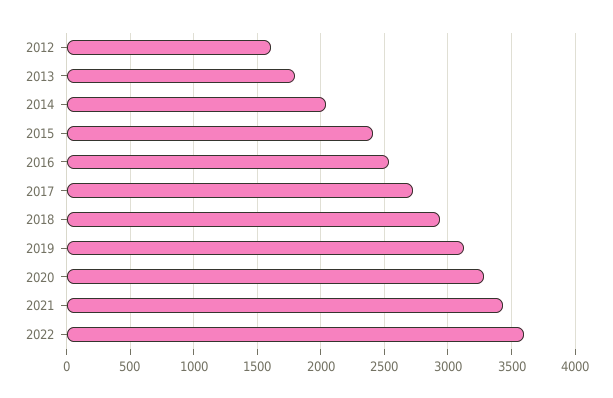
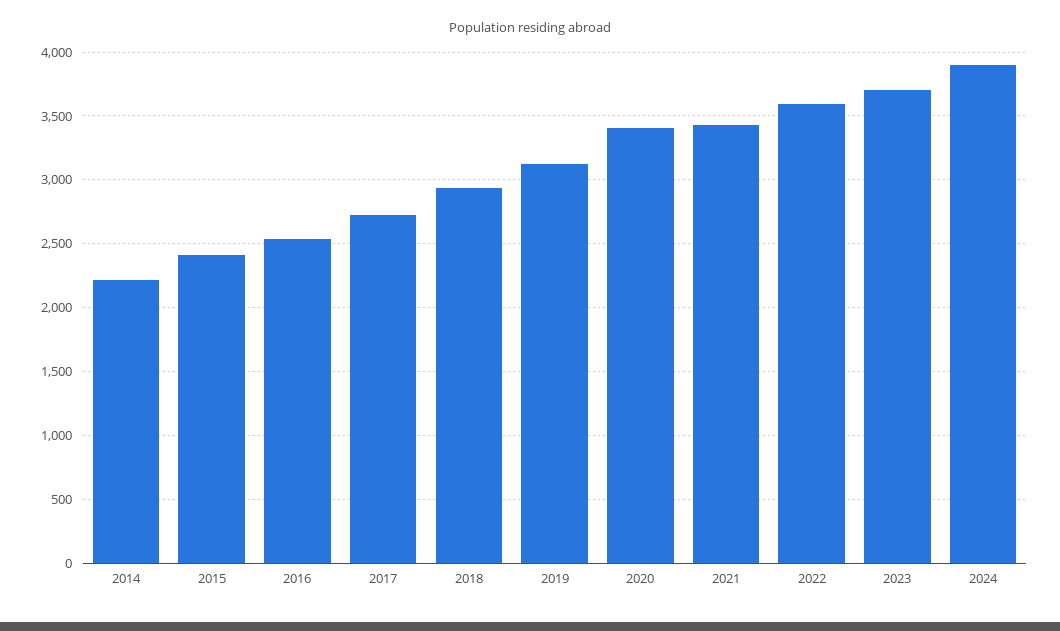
2012: 1600 -> none
2013: 1800 -> none
2014: 2050 -> 2200
2020: 3300 -> 3400
2023: none -> 3700
2024: none -> 3900

